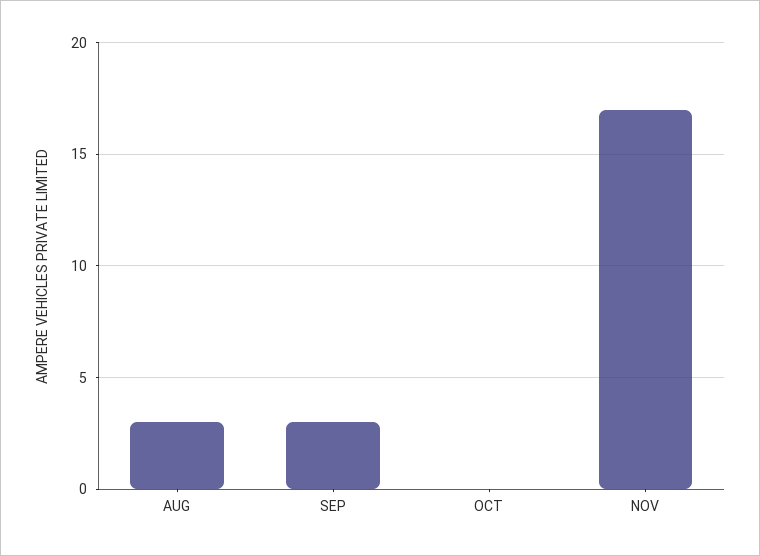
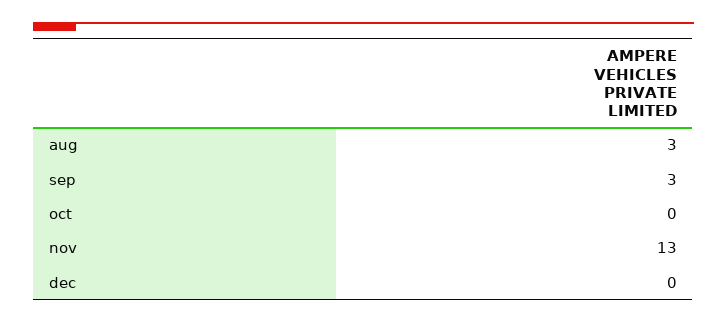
NOV: 17 -> 13
dec: none -> 0

